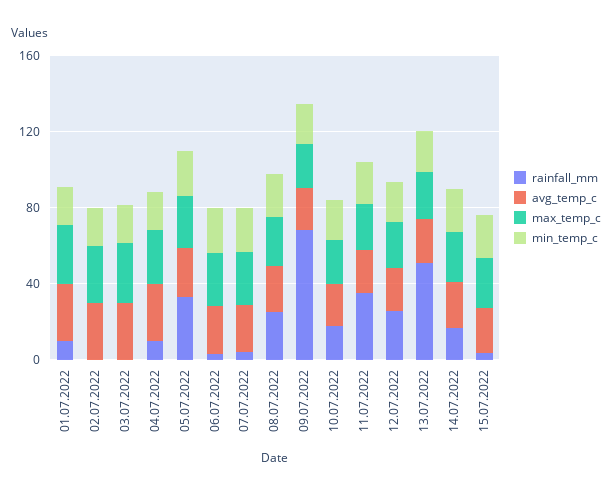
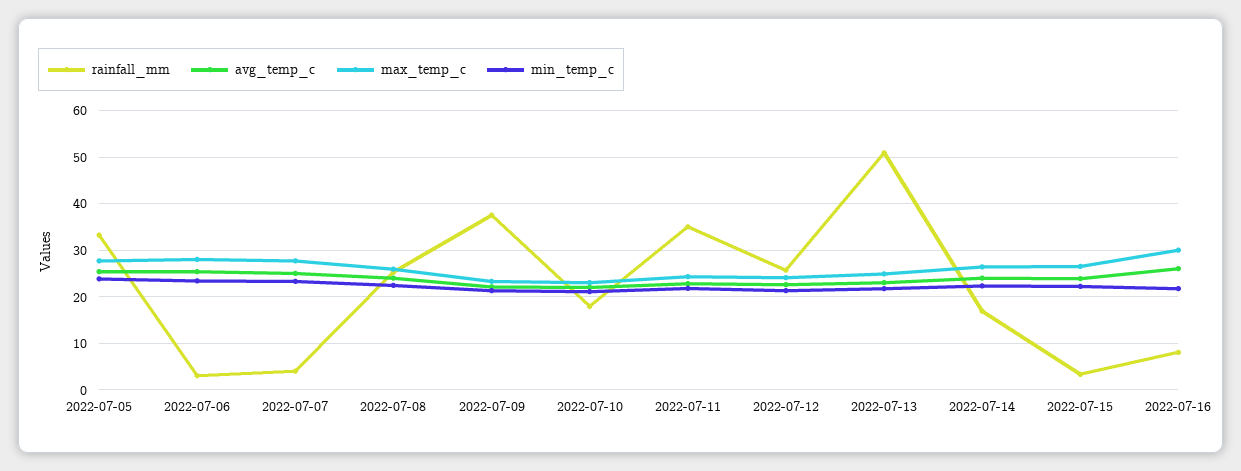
rainfall_mm, 01.07.2022: 10 -> none
avg_temp_c, 01.07.2022: 30 -> none
max_temp_c, 01.07.2022: 30 -> none
min_temp_c, 01.07.2022: 20 -> none
rainfall_mm, 02.07.2022: 0 -> none
avg_temp_c, 02.07.2022: 30 -> none
max_temp_c, 02.07.2022: 30 -> none
min_temp_c, 02.07.2022: 20 -> none
rainfall_mm, 03.07.2022: 0 -> none
avg_temp_c, 03.07.2022: 30 -> none
max_temp_c, 03.07.2022: 30 -> none
min_temp_c, 03.07.2022: 20 -> none
rainfall_mm, 04.07.2022: 10 -> none
avg_temp_c, 04.07.2022: 30 -> none
max_temp_c, 04.07.2022: 30 -> none
min_temp_c, 04.07.2022: 20 -> none
rainfall_mm, 09.07.2022: 70 -> 38
rainfall_mm, 2022-07-16: none -> 8
avg_temp_c, 2022-07-16: none -> 26
max_temp_c, 2022-07-16: none -> 30
min_temp_c, 2022-07-16: none -> 22

